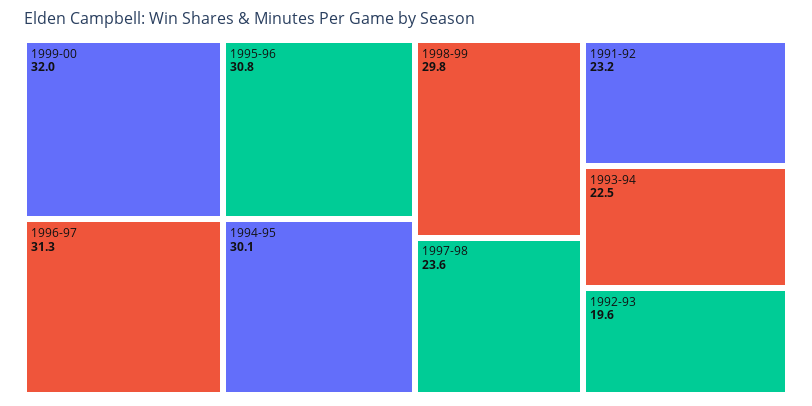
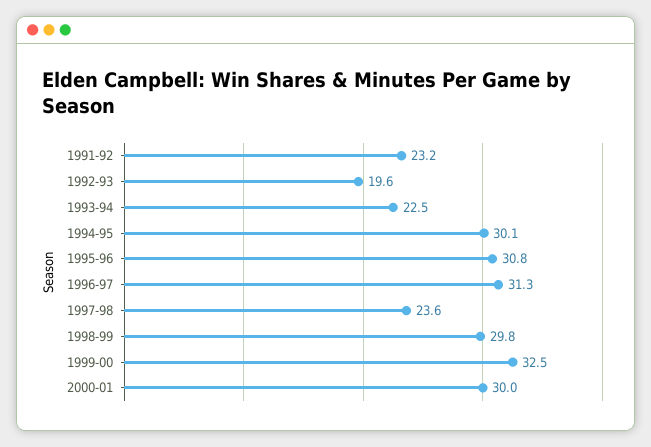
1999-00: 32 -> 32.5
2000-01: none -> 30

